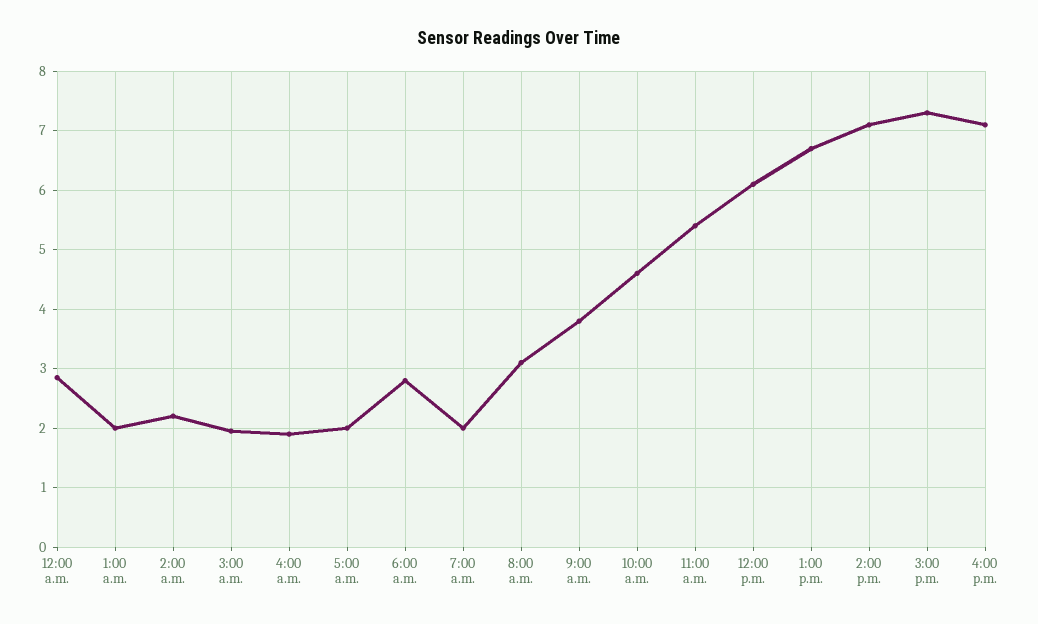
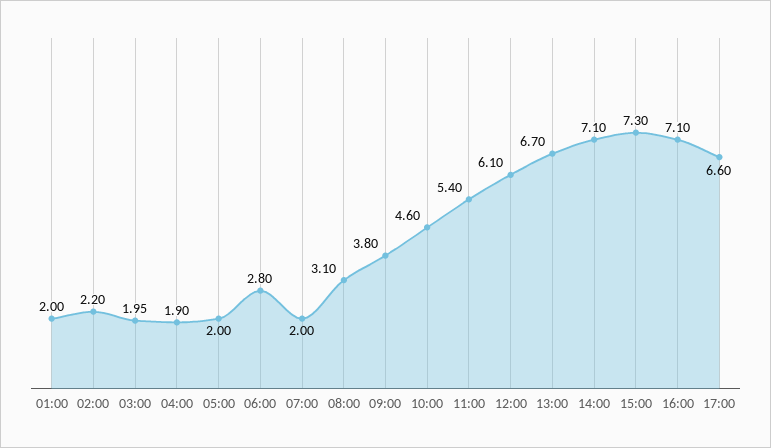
12:00 a.m.: 2.8 -> none
17:00: none -> 6.6

